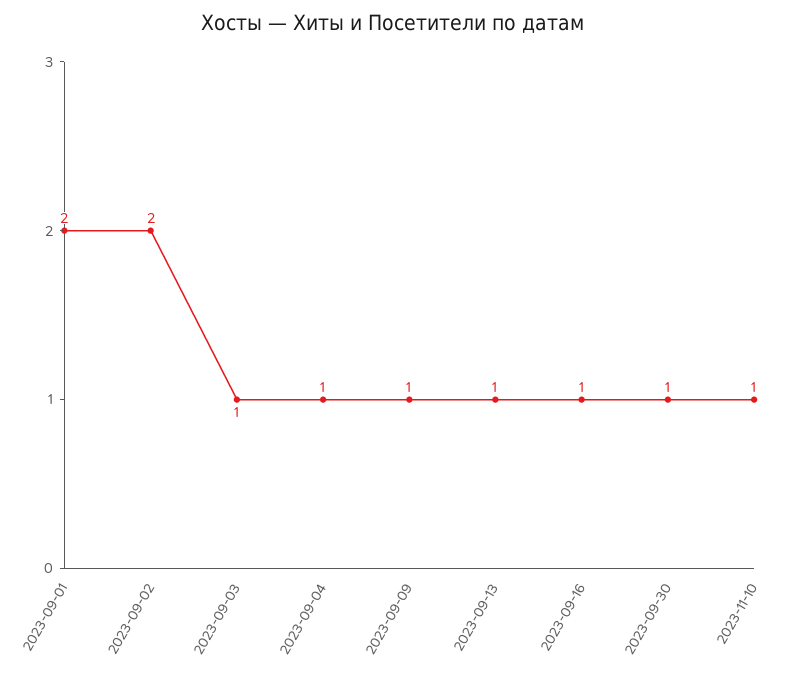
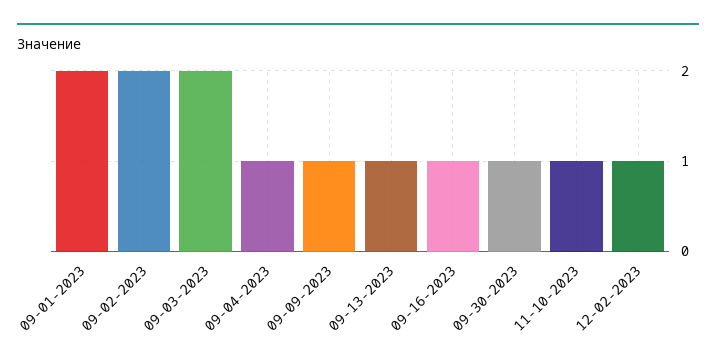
2023-09-03: 1 -> 2
12-02-2023: none -> 1

